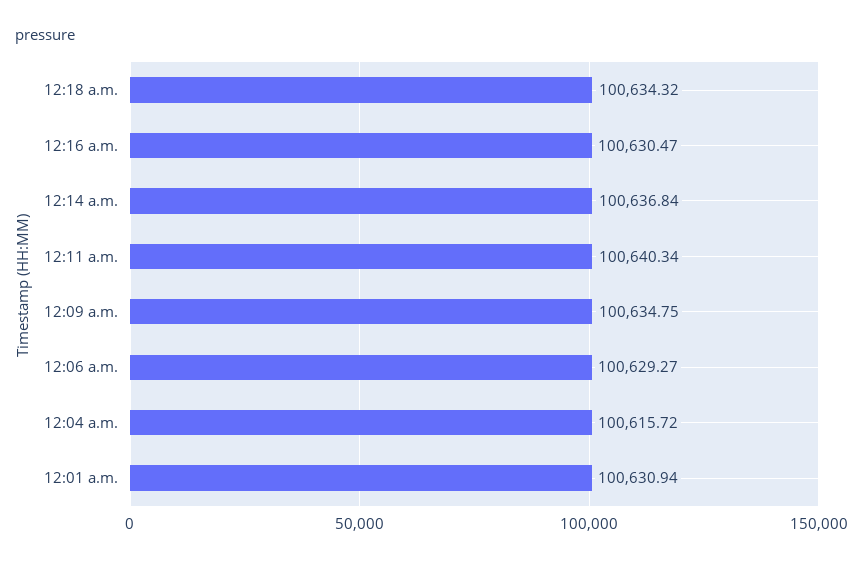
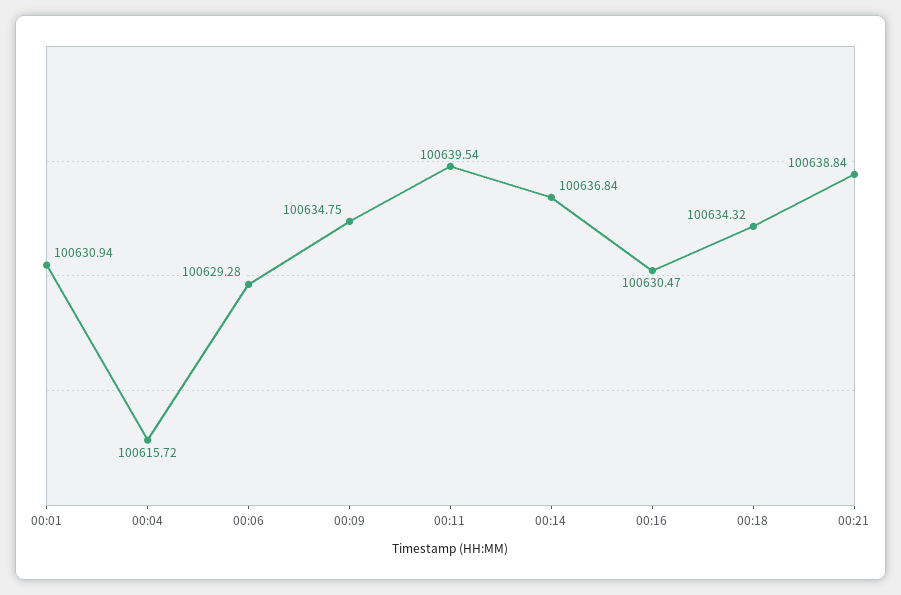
12:11 a.m.: 100640.34 -> 100639.54
12:06 a.m.: 100629.27 -> 100629.28
00:21: none -> 100638.84

